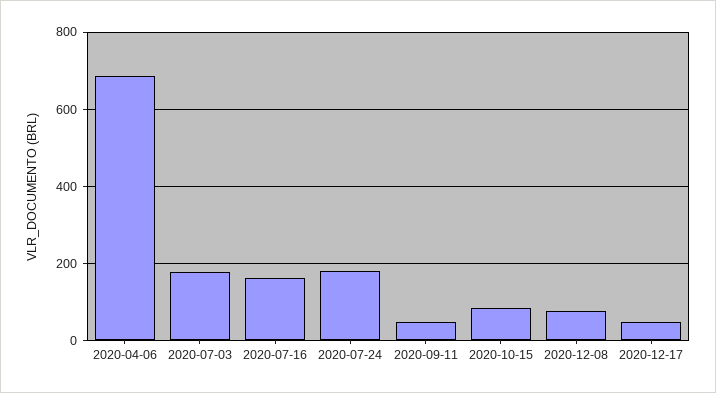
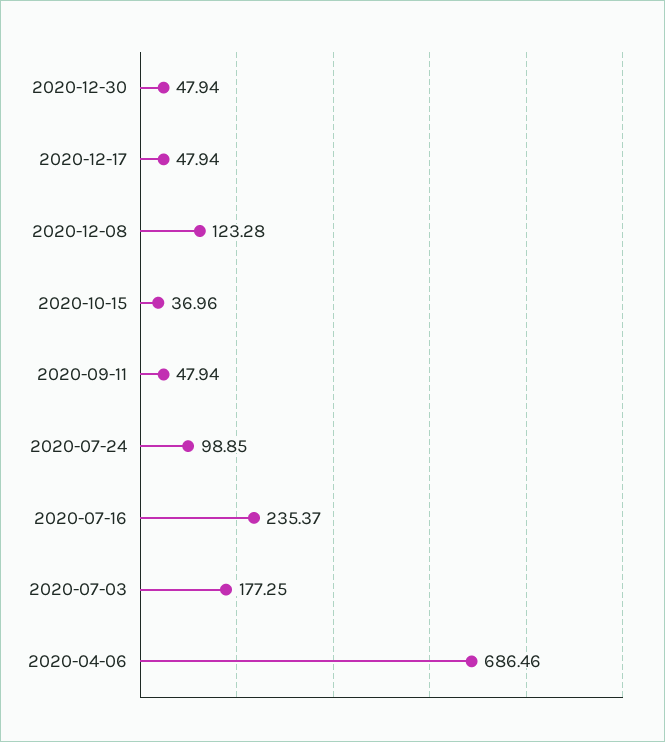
2020-07-16: 160 -> 235.37
2020-07-24: 180 -> 98.85
2020-10-15: 80 -> 36.96
2020-12-08: 80 -> 123.28
2020-12-30: none -> 47.94

